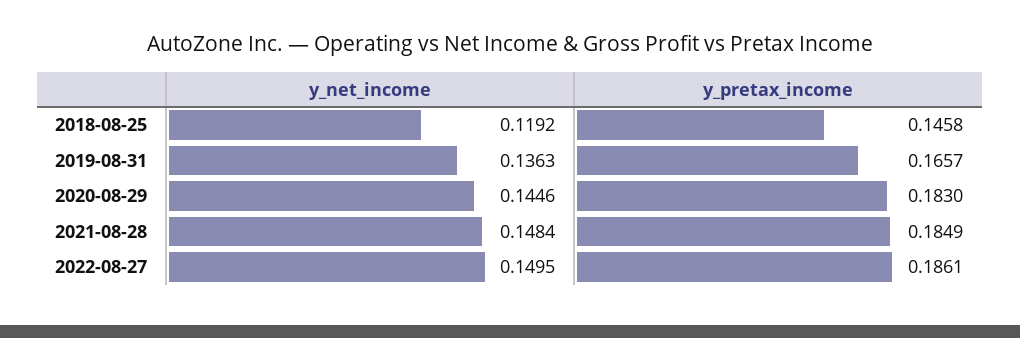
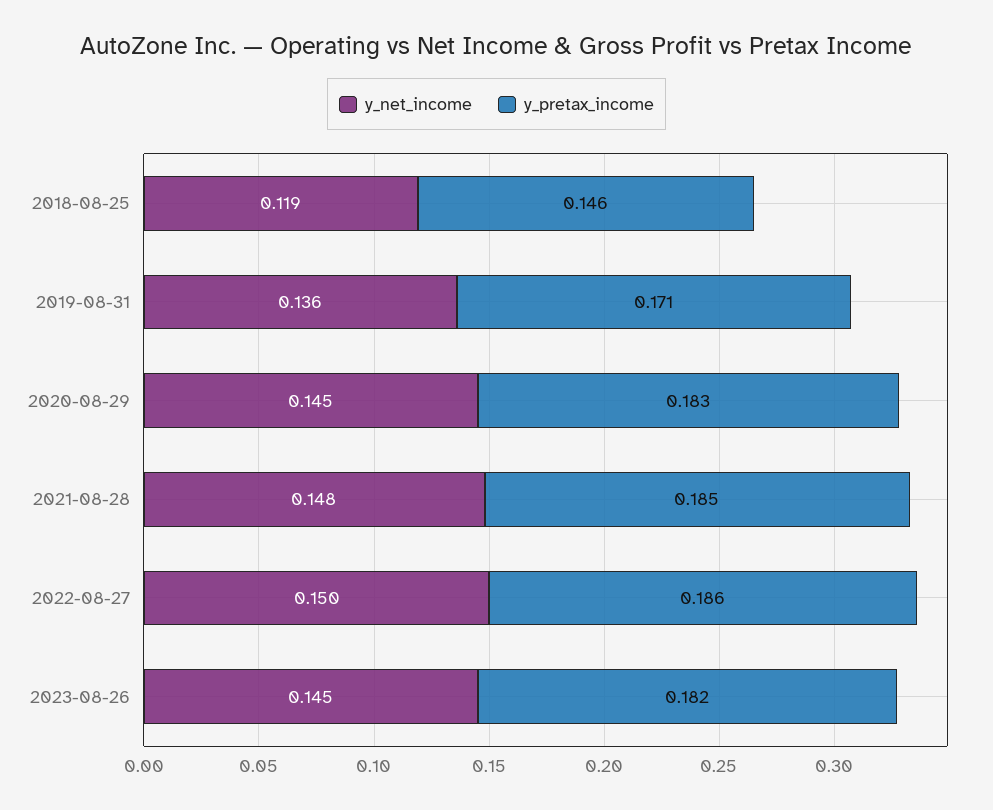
y_pretax_income, 2019-08-31: 0.1657 -> 0.171
y_net_income, 2023-08-26: none -> 0.145
y_pretax_income, 2023-08-26: none -> 0.182

